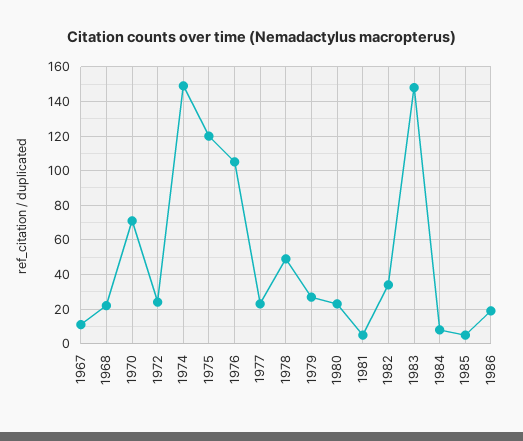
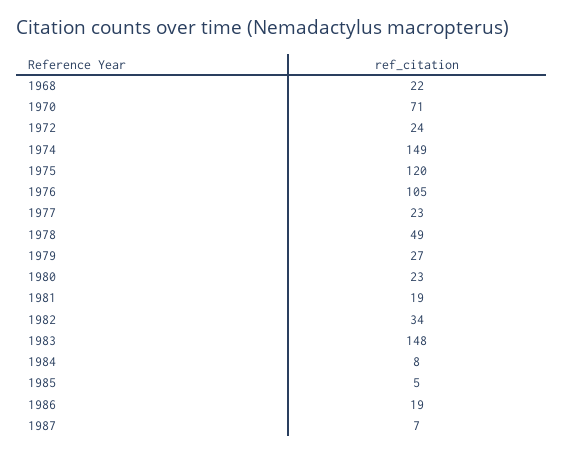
1967: 10 -> none
1981: 5 -> 19
1987: none -> 7

